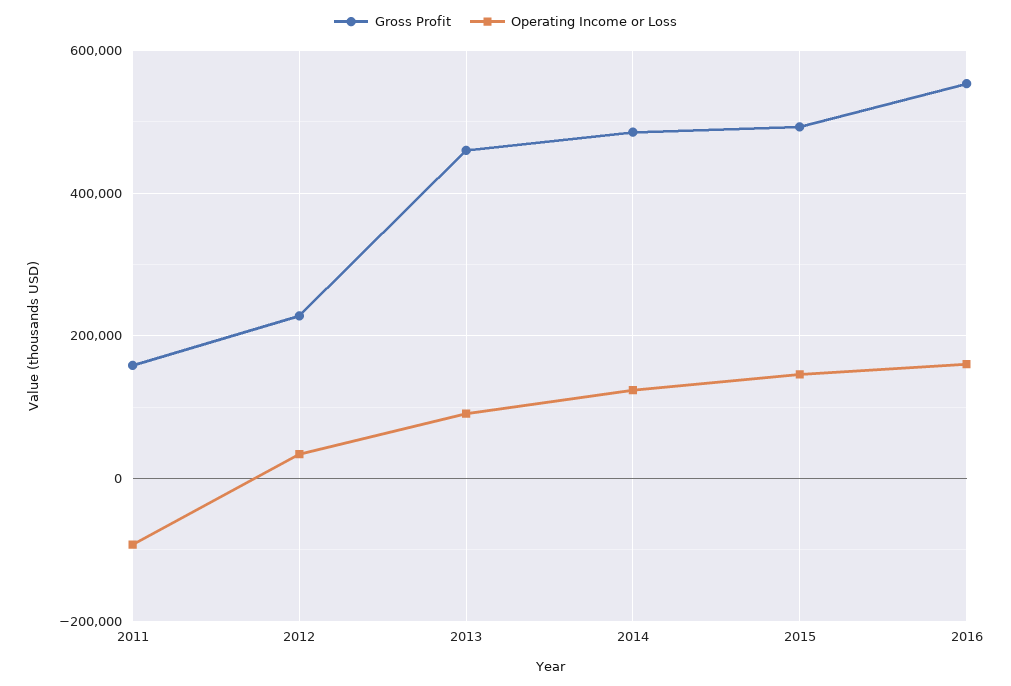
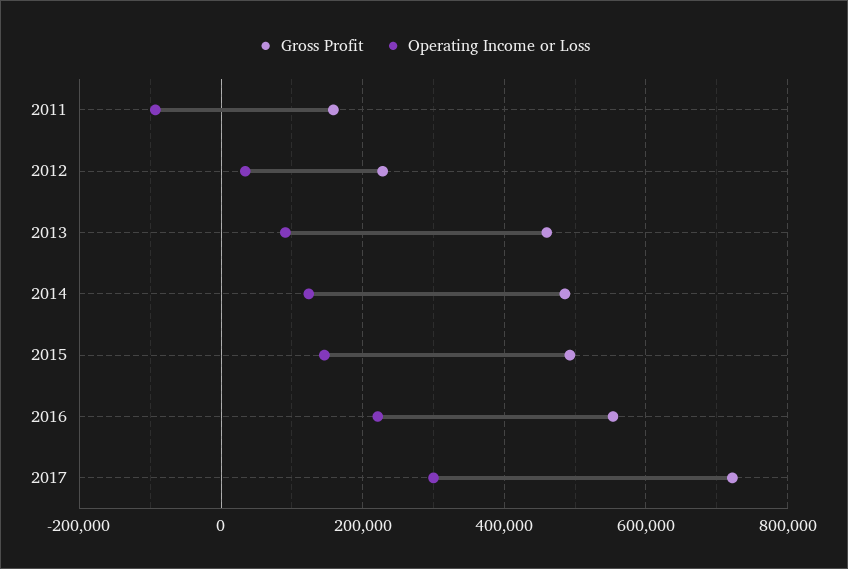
Operating Income or Loss, 2016: 160000 -> 220000
Gross Profit, 2017: none -> 720000
Operating Income or Loss, 2017: none -> 300000

